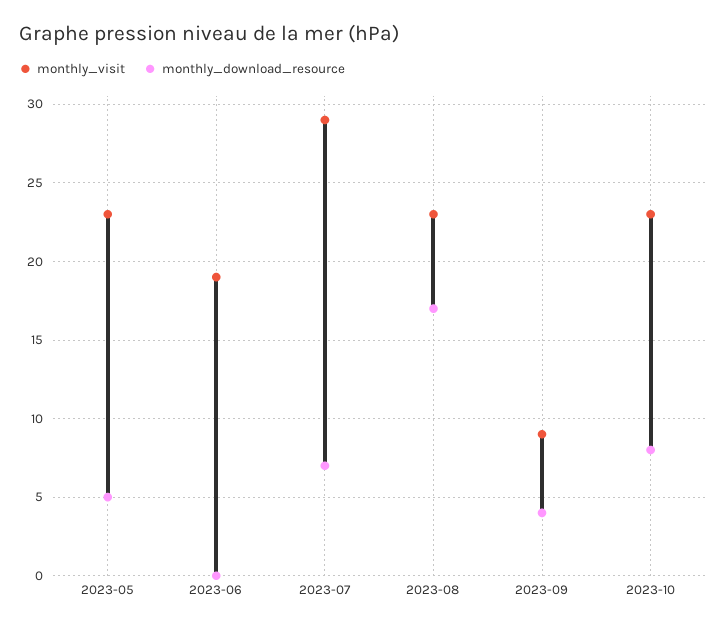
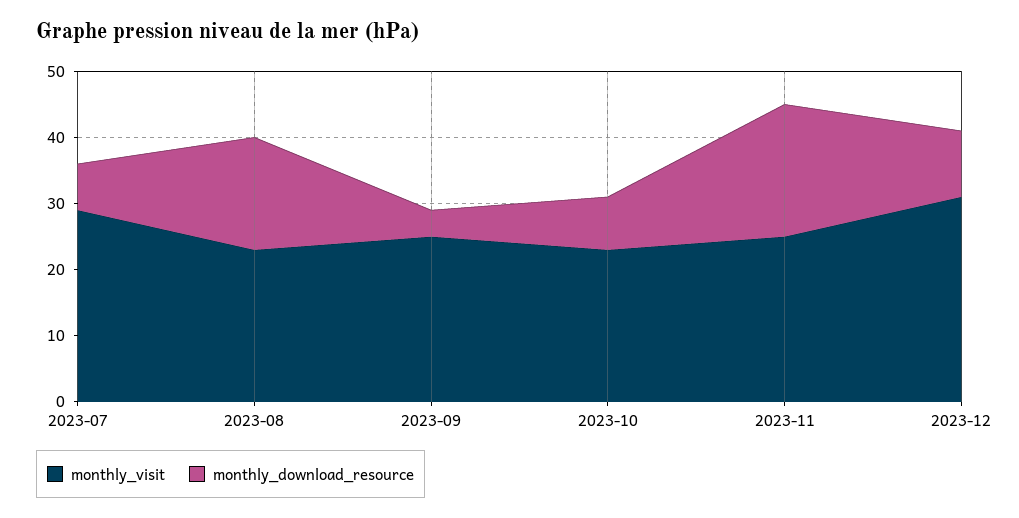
monthly_visit, 2023-05: 23 -> none
monthly_download_resource, 2023-05: 5 -> none
monthly_visit, 2023-06: 19 -> none
monthly_download_resource, 2023-06: 0 -> none
monthly_visit, 2023-09: 9 -> 25
monthly_visit, 2023-11: none -> 25
monthly_download_resource, 2023-11: none -> 20
monthly_visit, 2023-12: none -> 30
monthly_download_resource, 2023-12: none -> 10

